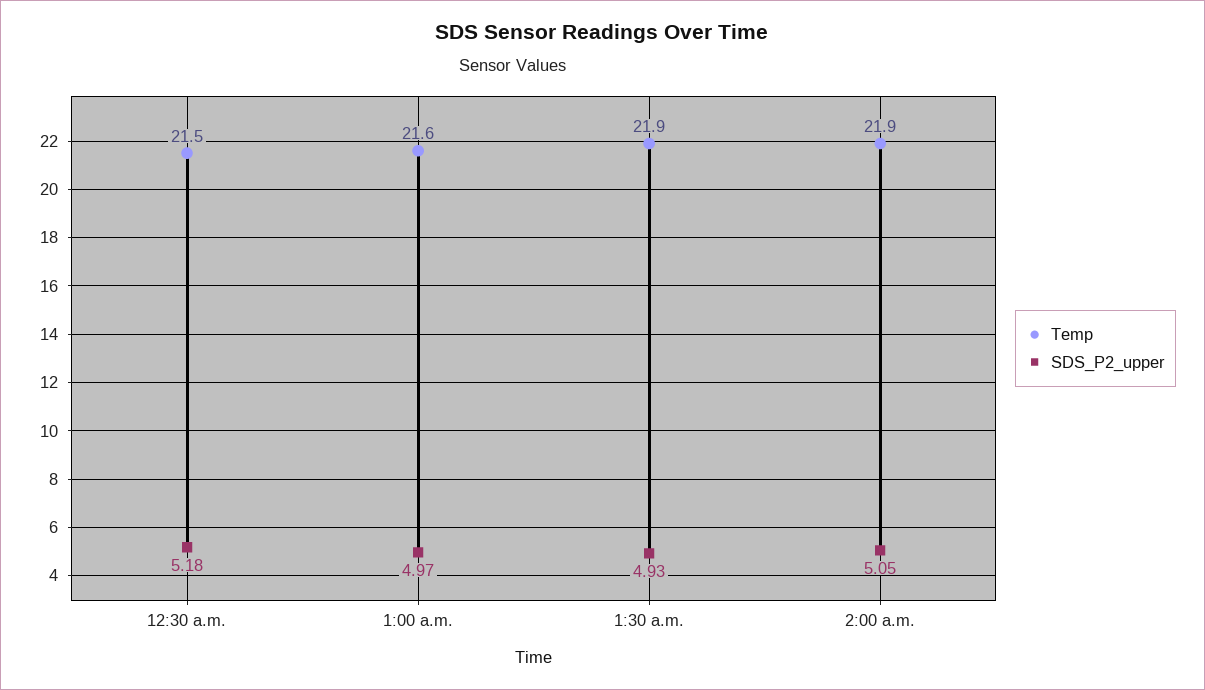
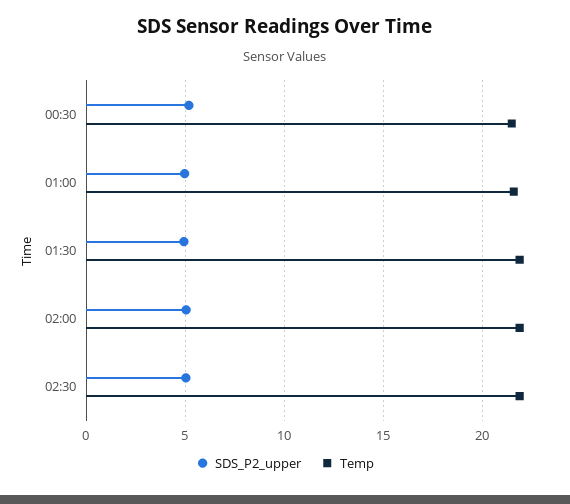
SDS_P2_upper, 02:30: none -> 5
Temp, 02:30: none -> 22

